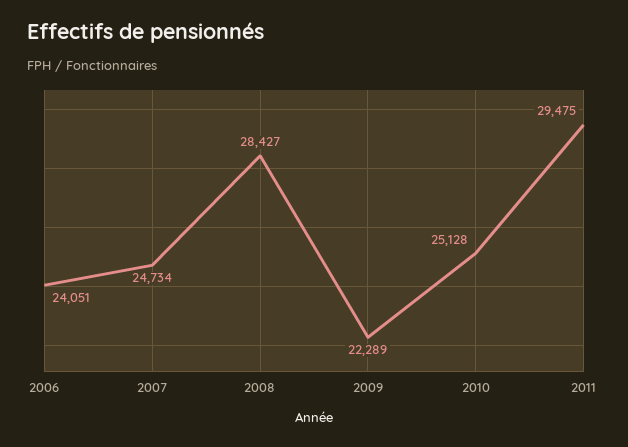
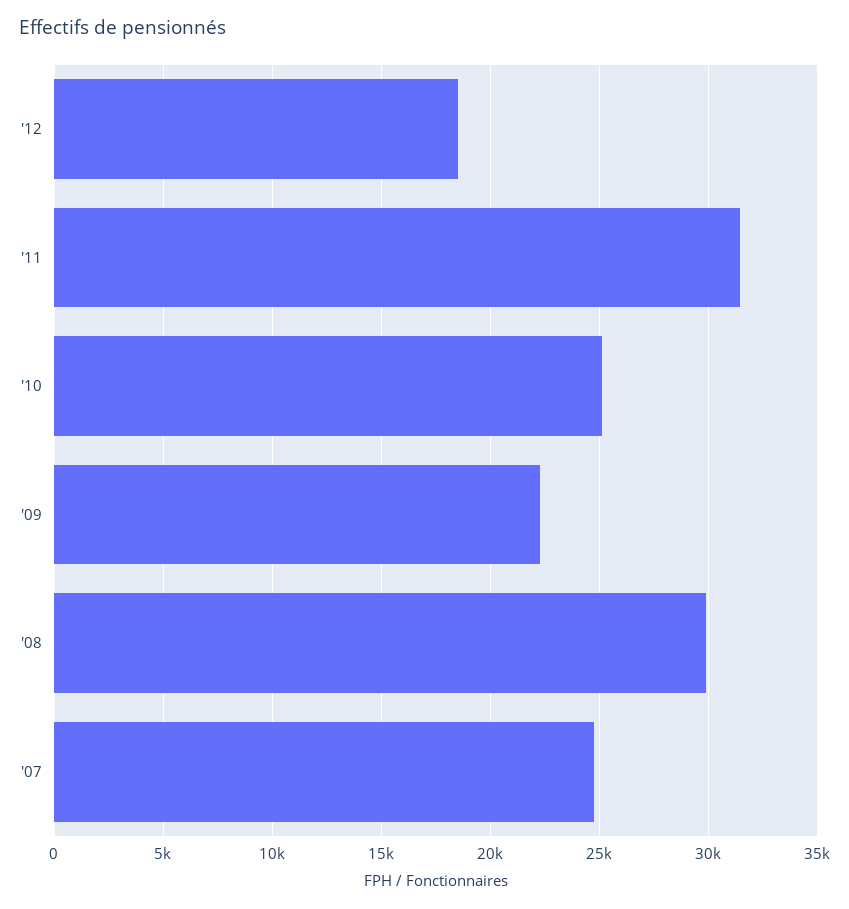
2006: 24051 -> none
2008: 28427 -> 30000
2011: 29475 -> 31500
'12: none -> 18500

